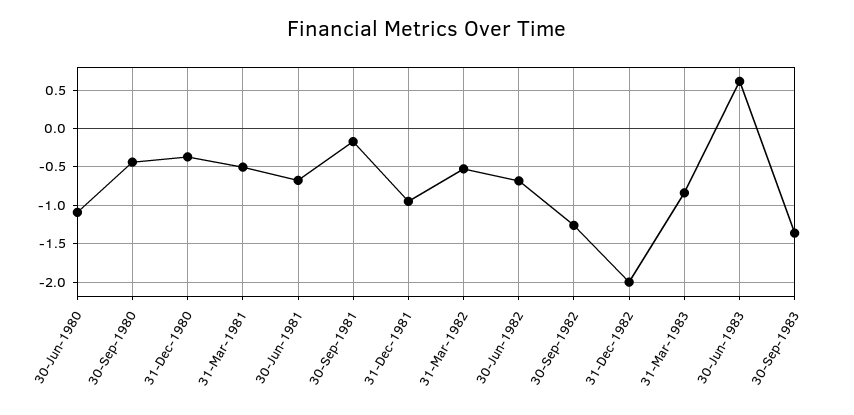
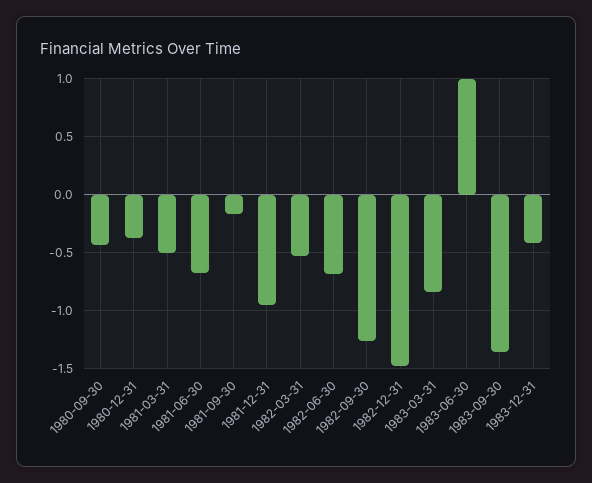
30-Jun-1980: -1.1 -> none
31-Dec-1982: -2 -> -1.5
30-Jun-1983: 0.6 -> 1
1983-12-31: none -> -0.4

